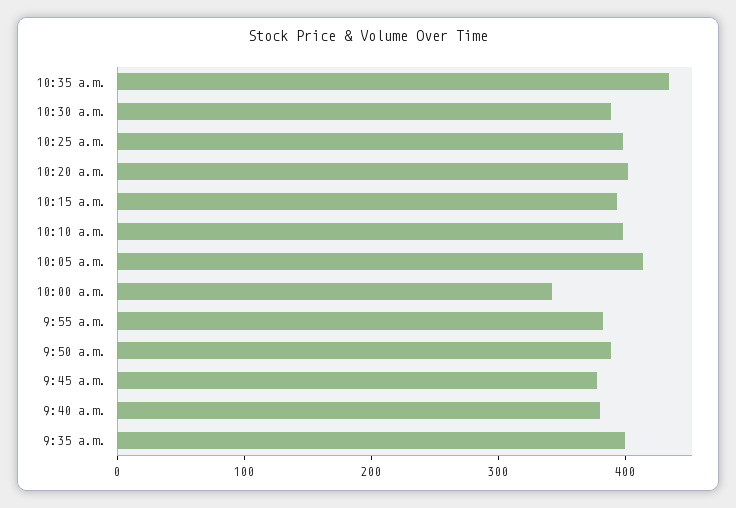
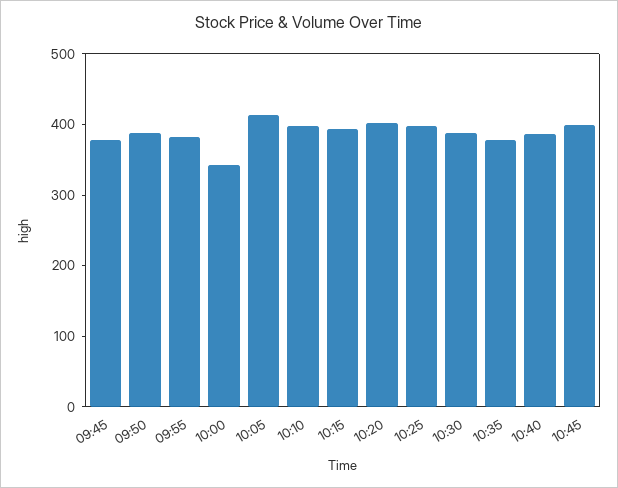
10:35 a.m.: 440 -> 380
9:40 a.m.: 380 -> none
9:35 a.m.: 400 -> none
10:40: none -> 380
10:45: none -> 400

